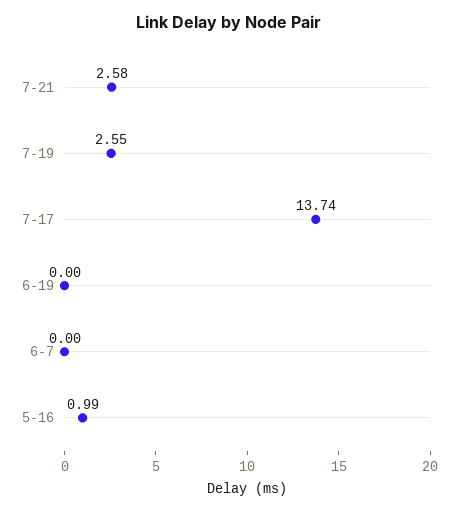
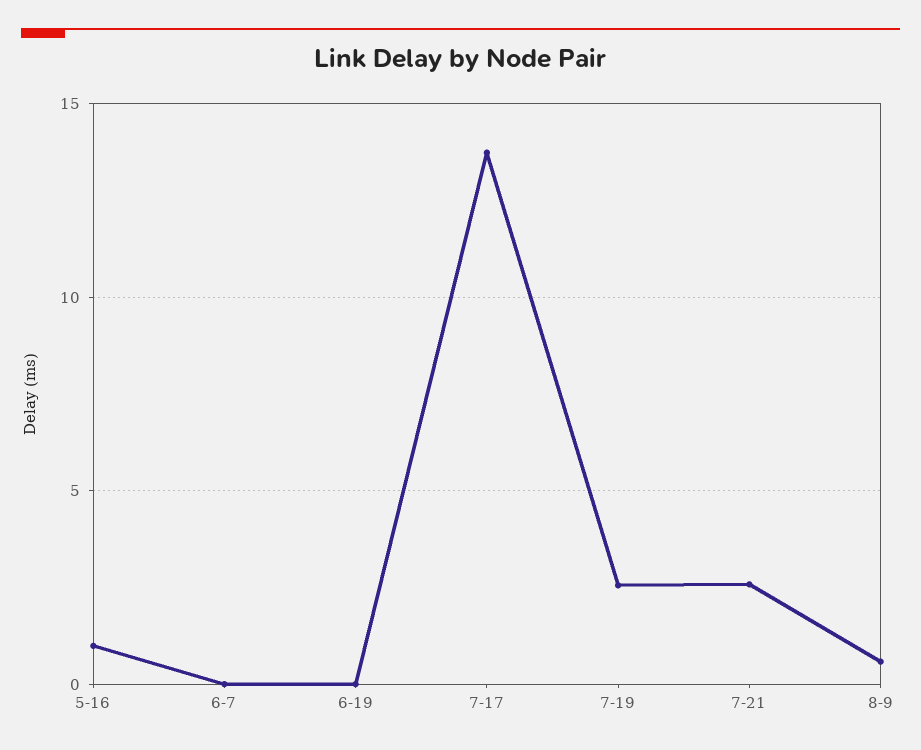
8-9: none -> 0.5

